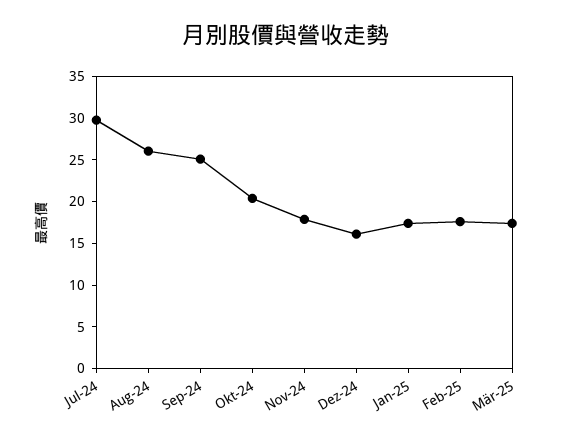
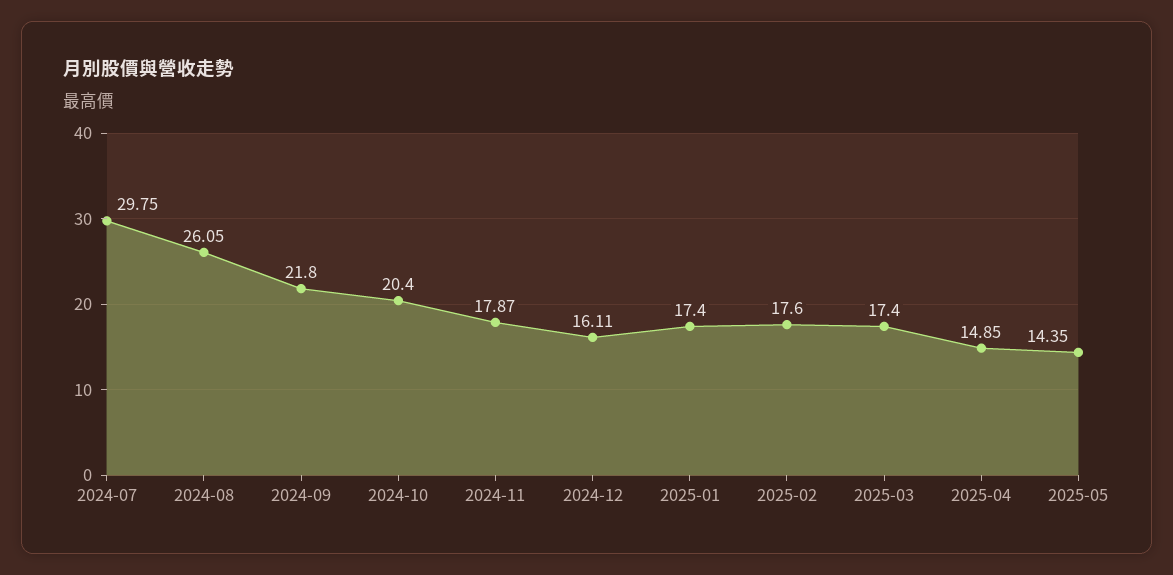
Sep-24: 25 -> 21.8
2025-04: none -> 14.85
2025-05: none -> 14.35

